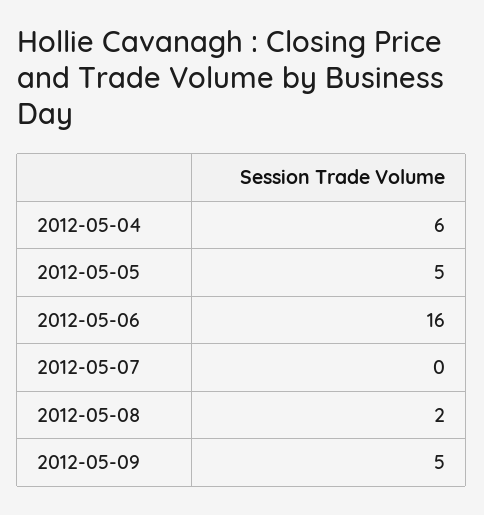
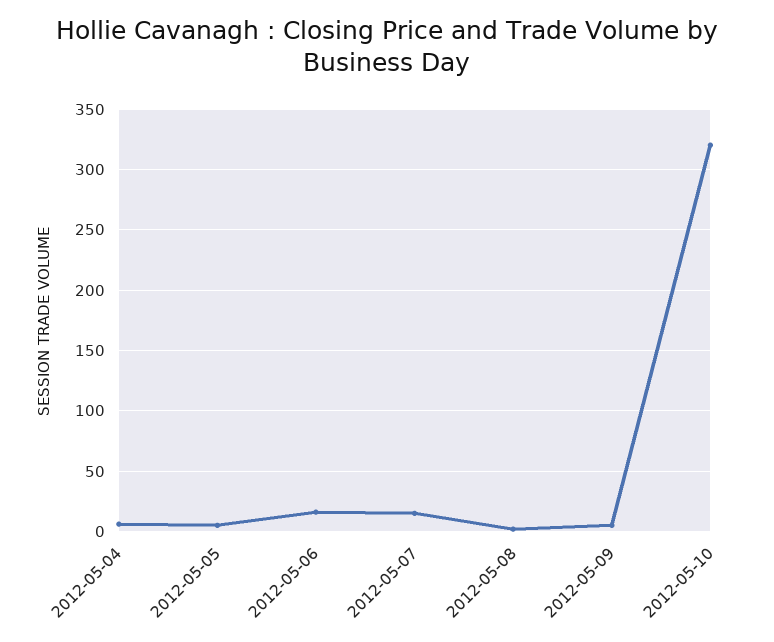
2012-05-07: 0 -> 15
2012-05-10: none -> 320

